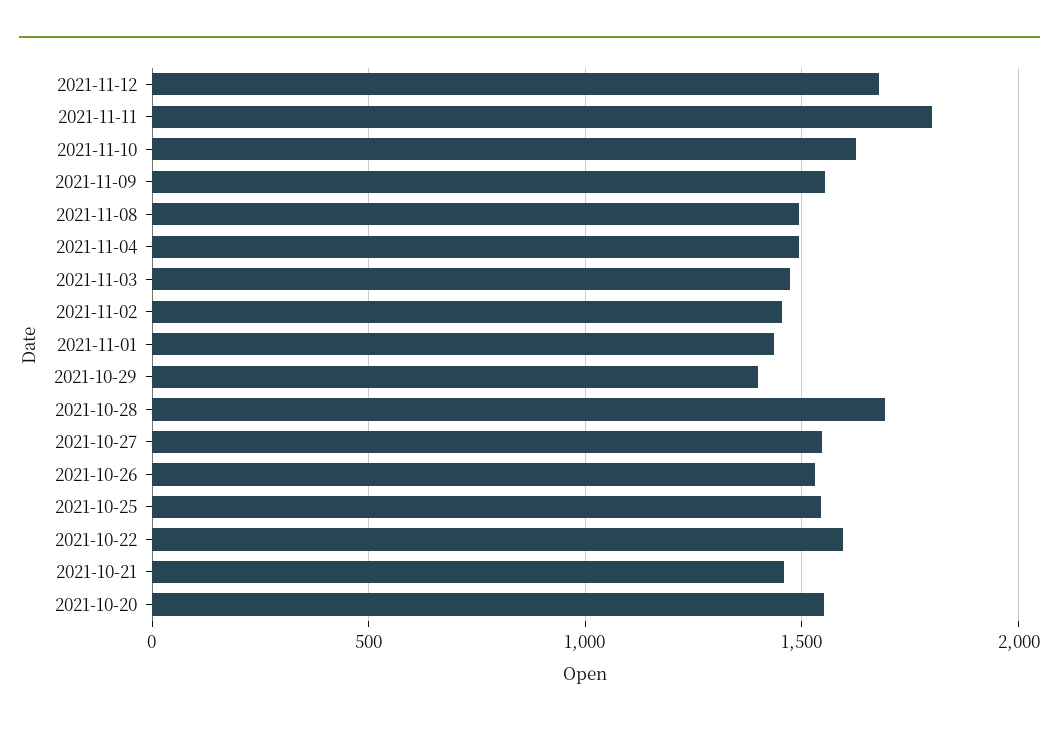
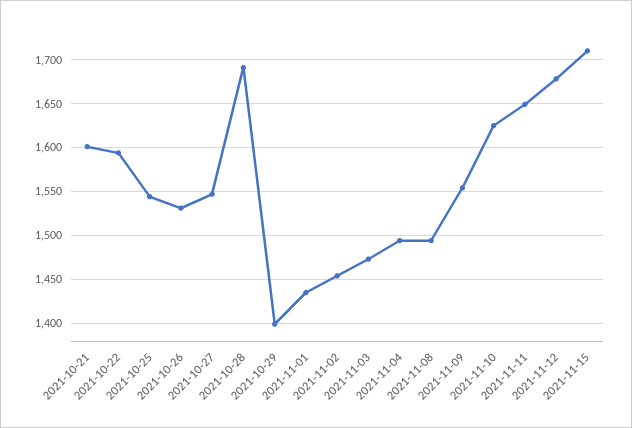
2021-11-11: 1800 -> 1650
2021-10-21: 1450 -> 1600
2021-10-20: 1550 -> none
2021-11-15: none -> 1710

